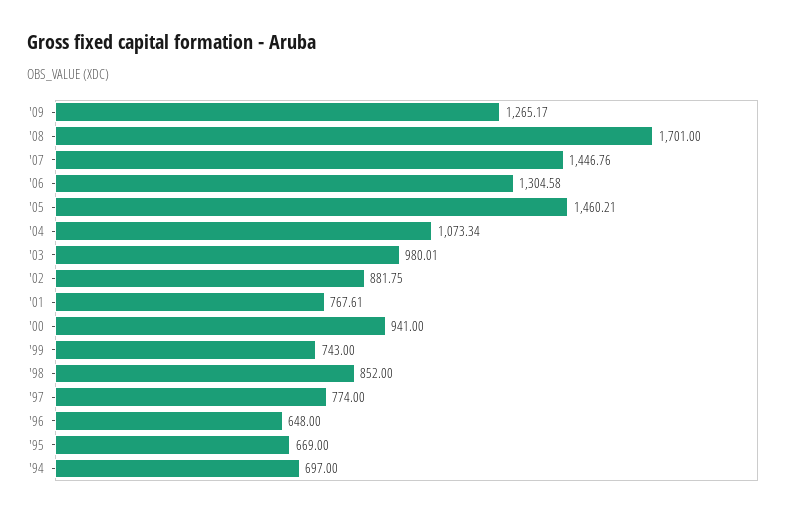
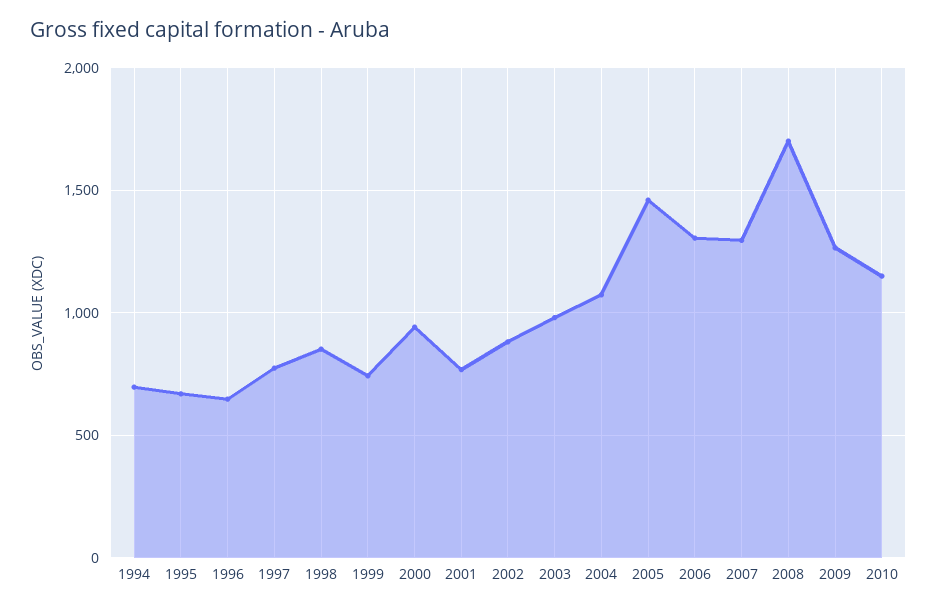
'07: 1446.76 -> 1300
2010: none -> 1150

